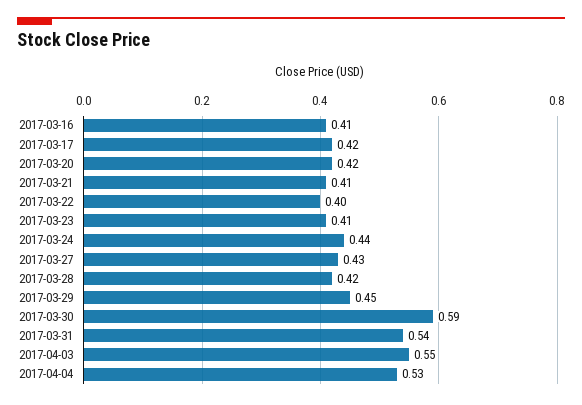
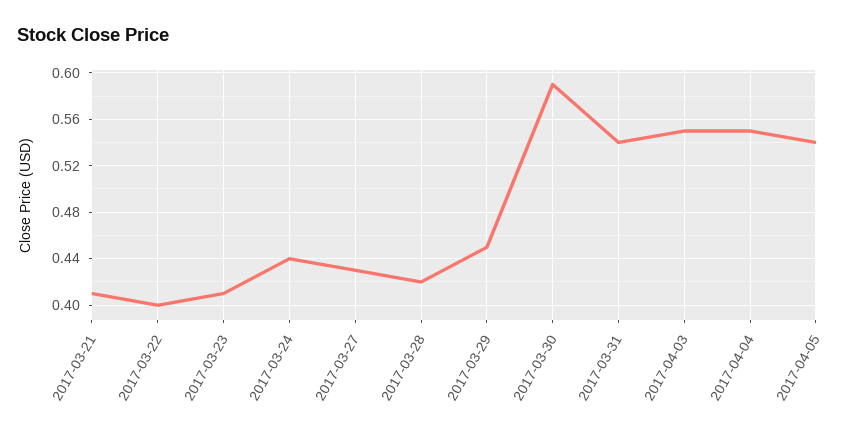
2017-03-16: 0.41 -> none
2017-03-17: 0.42 -> none
2017-03-20: 0.42 -> none
2017-04-04: 0.53 -> 0.55
2017-04-05: none -> 0.54

